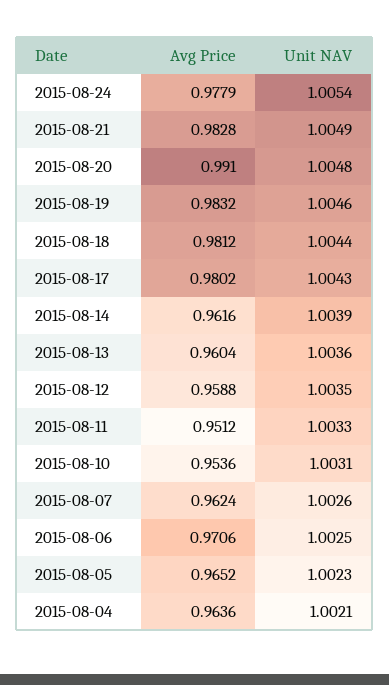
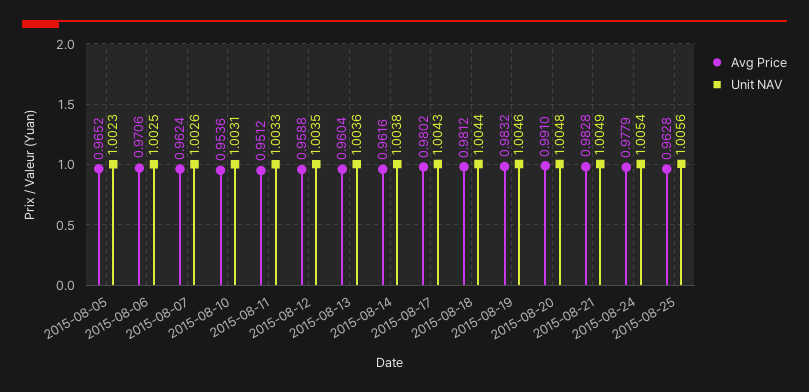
Unit NAV, 2015-08-14: 1.0039 -> 1.0038
Avg Price, 2015-08-04: 0.9636 -> none
Unit NAV, 2015-08-04: 1.0021 -> none
Avg Price, 2015-08-25: none -> 0.9628
Unit NAV, 2015-08-25: none -> 1.0056

